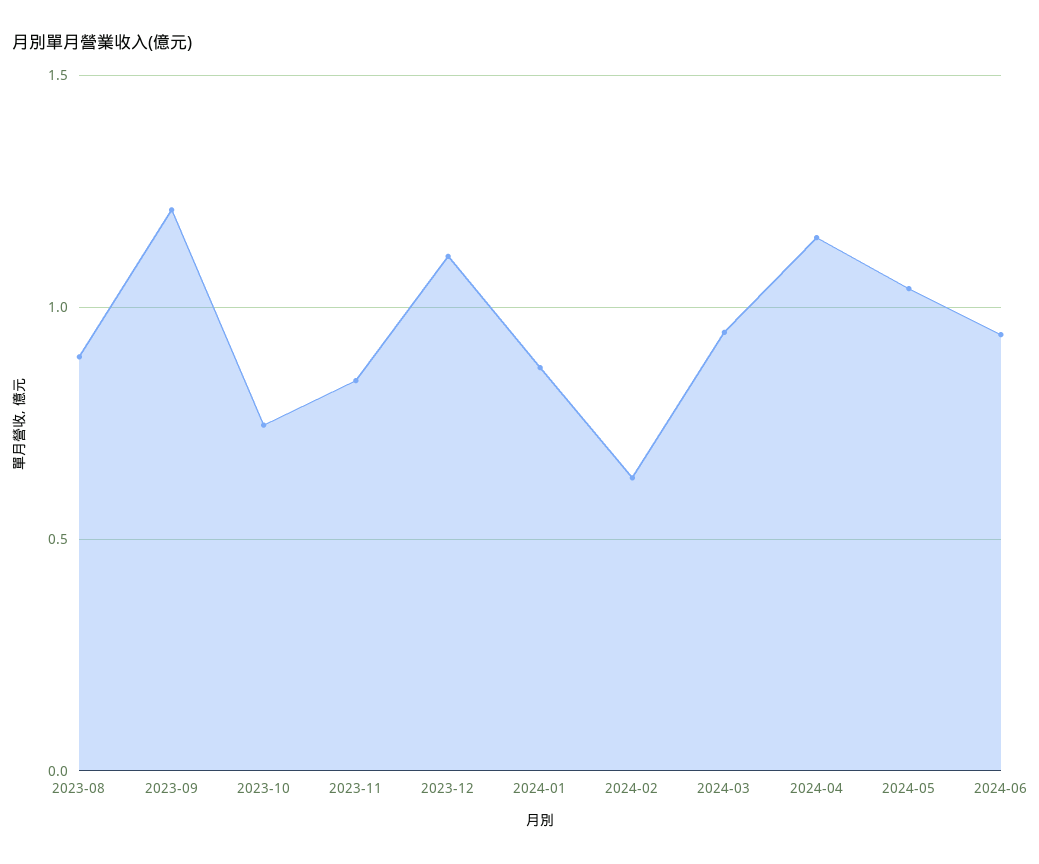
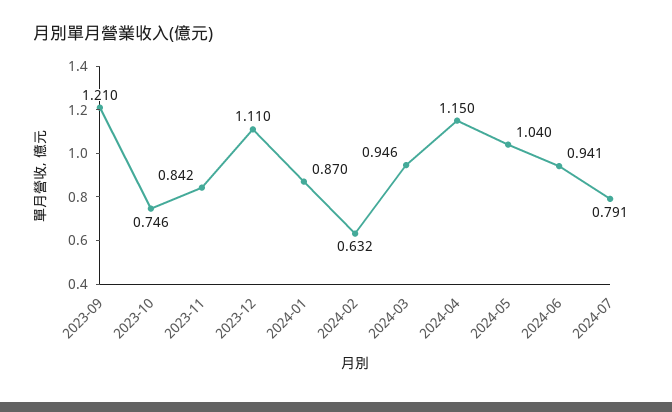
2023-08: 0.9 -> none
2024-07: none -> 0.791

